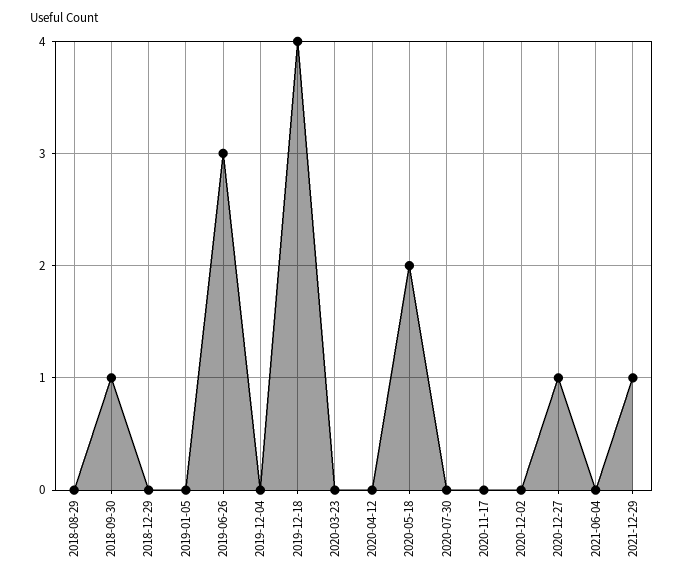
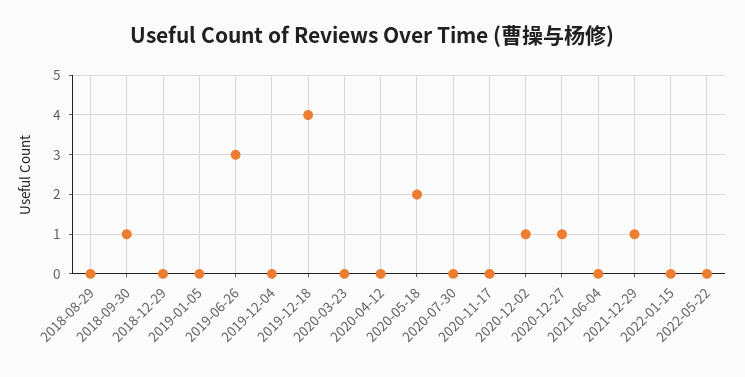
2020-12-02: 0 -> 1
2022-01-15: none -> 0
2022-05-22: none -> 0

